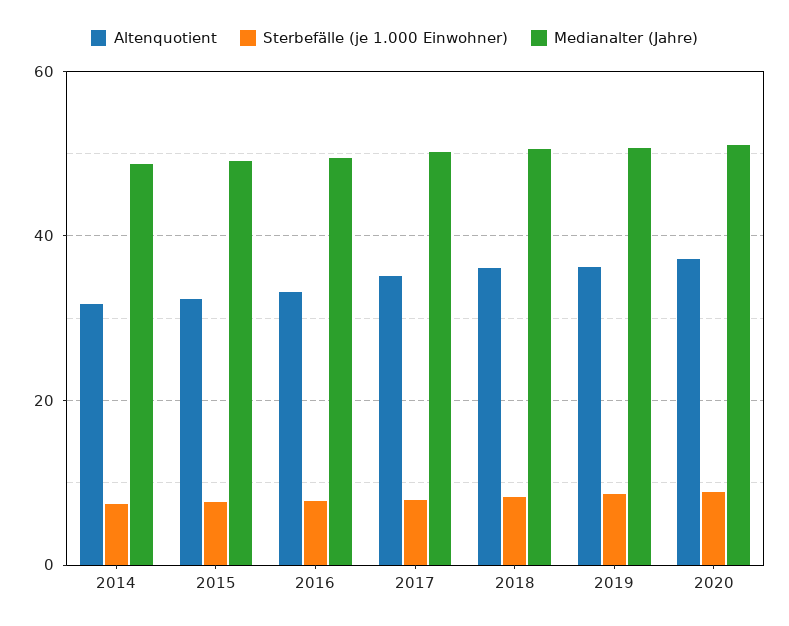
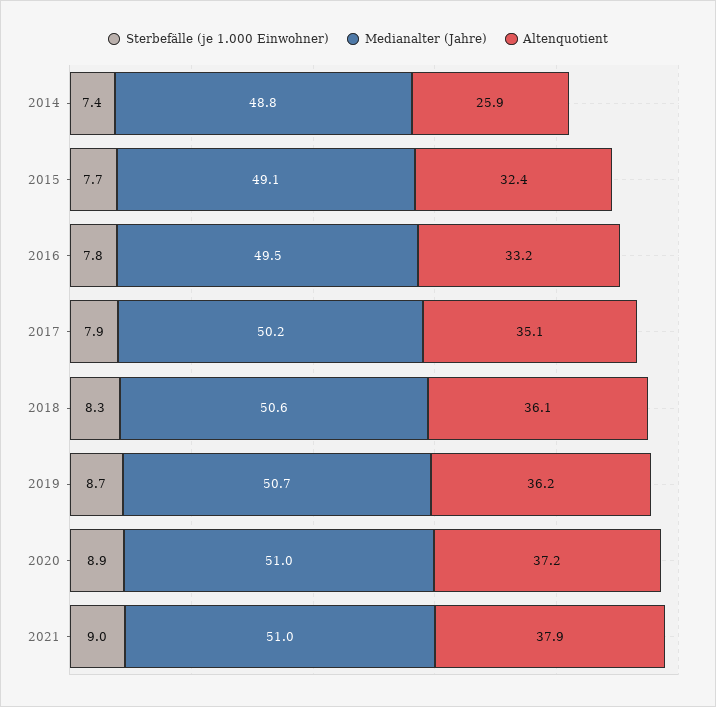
Altenquotient, 2014: 32 -> 25.9
Sterbefälle (je 1.000 Einwohner), 2021: none -> 9
Medianalter (Jahre), 2021: none -> 51
Altenquotient, 2021: none -> 37.9

